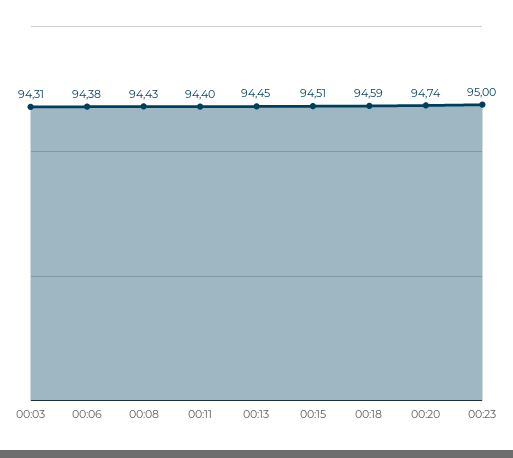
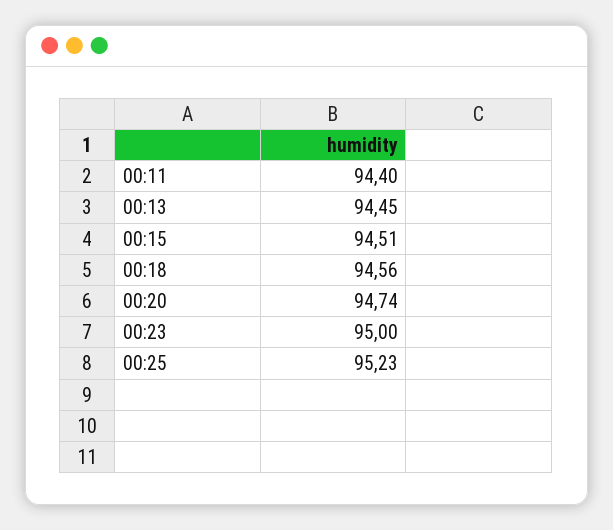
00:03: 94.31 -> none
00:06: 94.38 -> none
00:08: 94.43 -> none
00:18: 94.59 -> 94.56
00:25: none -> 95.23

